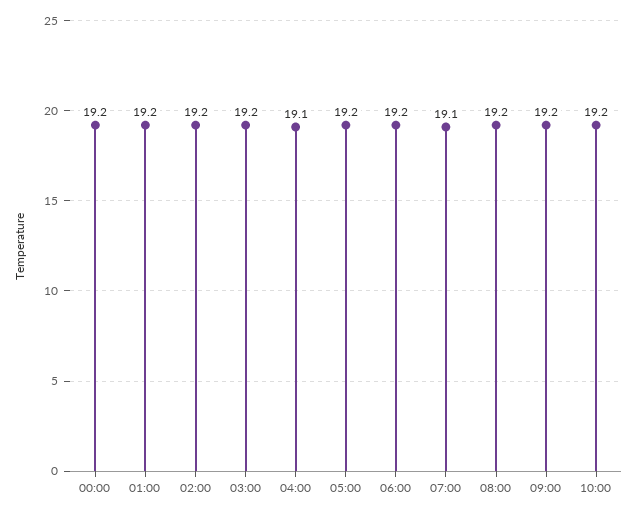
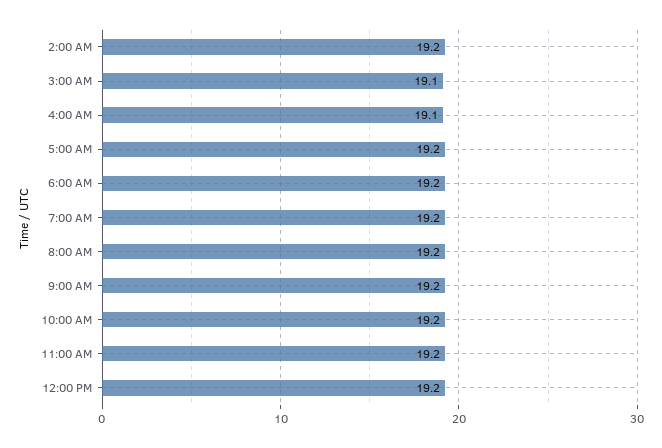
00:00: 19.2 -> none
01:00: 19.2 -> none
03:00: 19.2 -> 19.1
07:00: 19.1 -> 19.2
11:00 AM: none -> 19.2
12:00 PM: none -> 19.2

